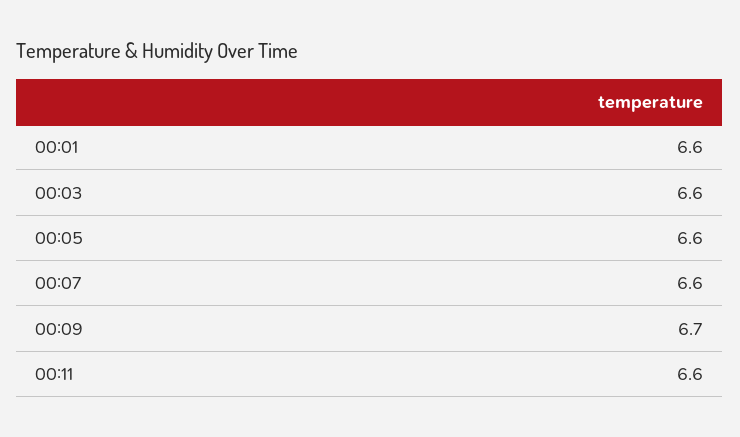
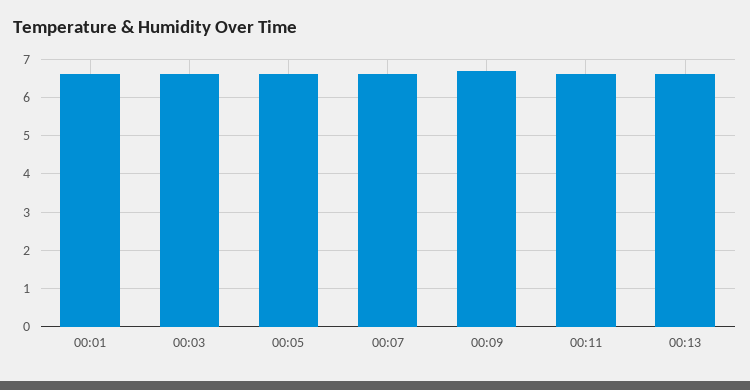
00:13: none -> 6.5

